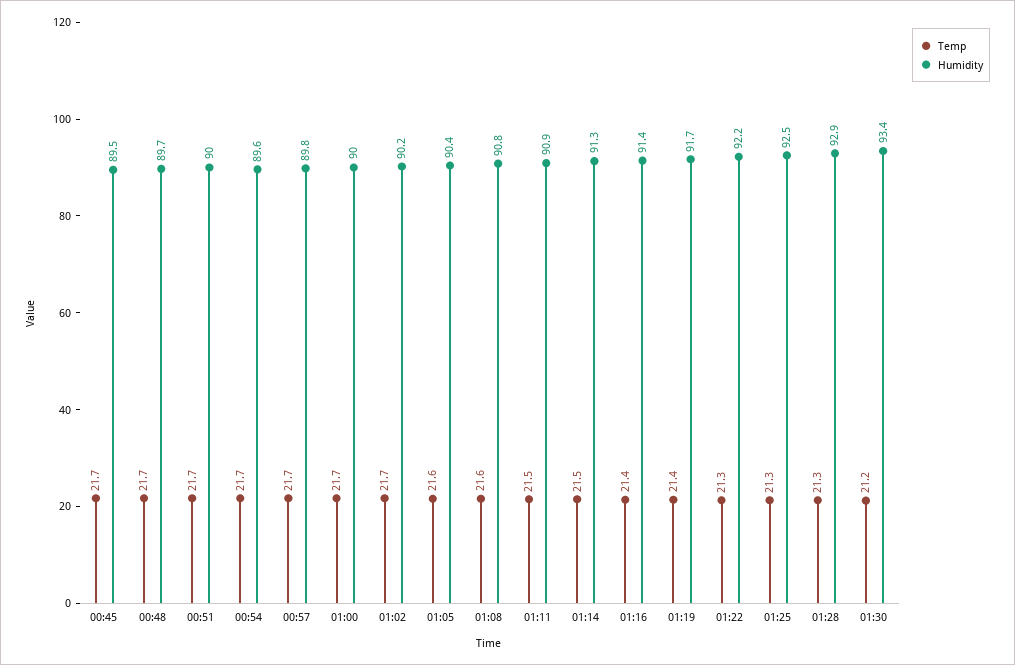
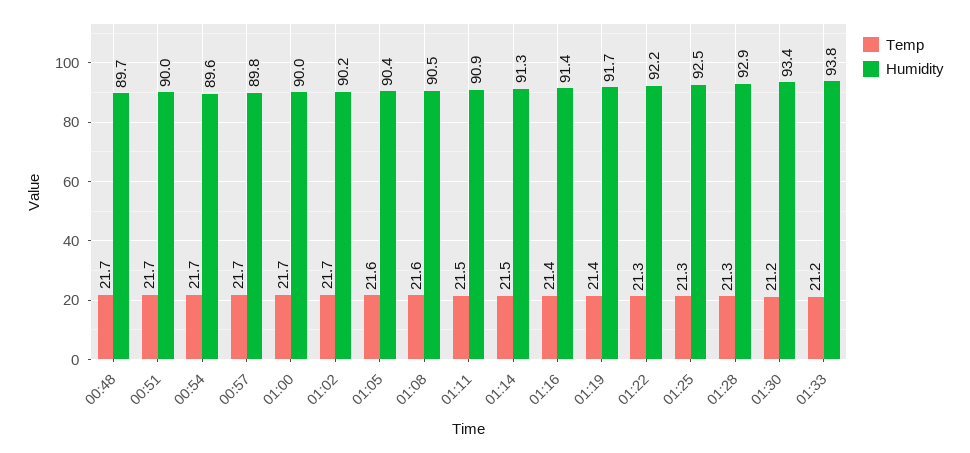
Temp, 00:45: 21.7 -> none
Humidity, 00:45: 89.5 -> none
Humidity, 01:08: 90.8 -> 90.5
Temp, 01:33: none -> 21.2
Humidity, 01:33: none -> 93.8

